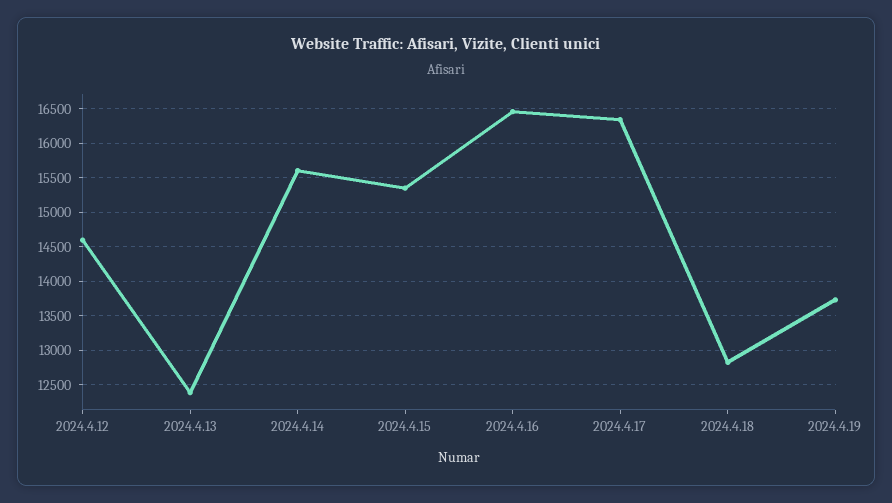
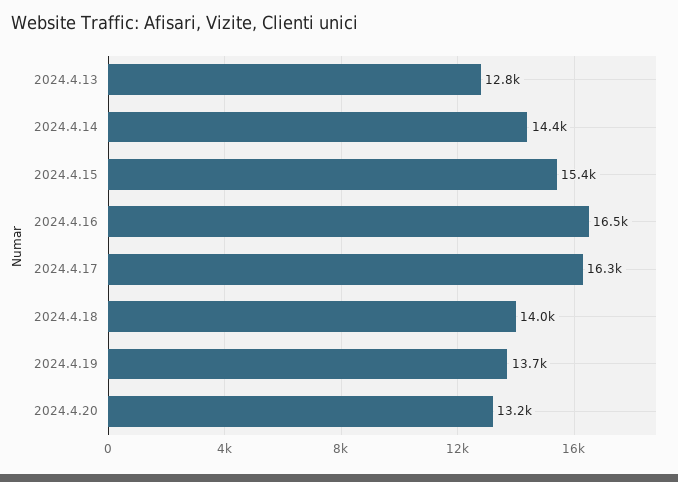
2024.4.12: 14600 -> none
2024.4.13: 12400 -> 12800
2024.4.14: 15600 -> 14400
2024.4.18: 12800 -> 14000
2024.4.20: none -> 13200

